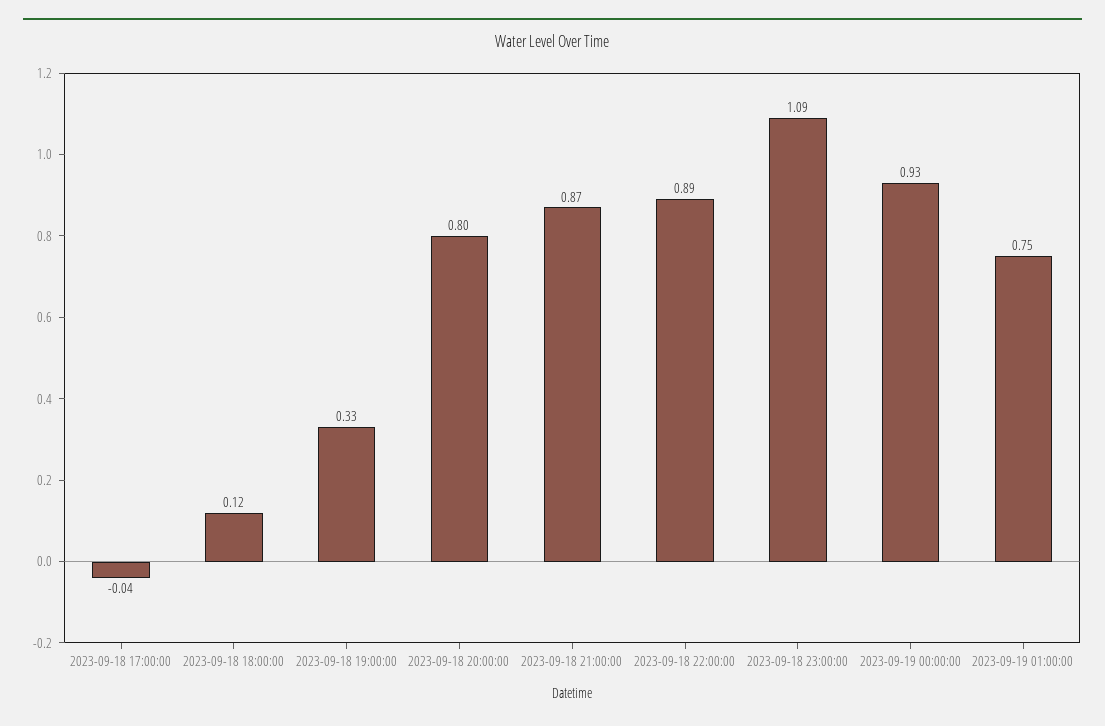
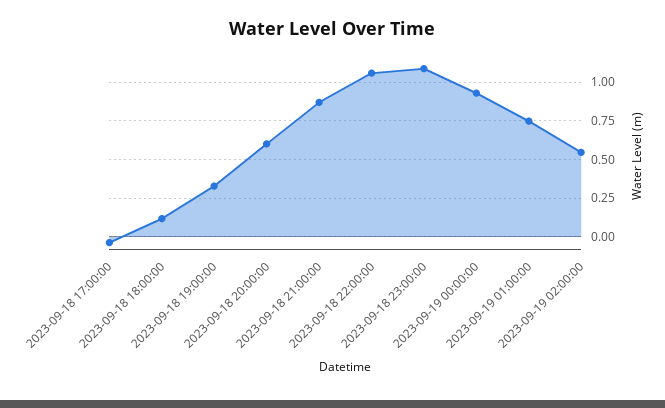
2023-09-18 20:00:00: 0.8 -> 0.6
2023-09-18 22:00:00: 0.89 -> 1.05
2023-09-19 02:00:00: none -> 0.55

